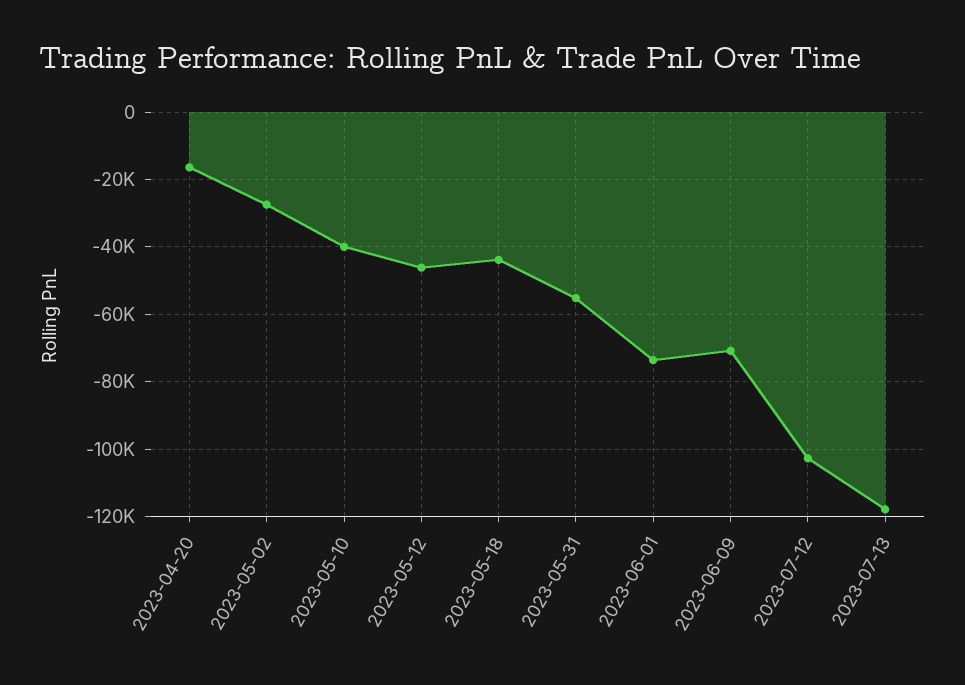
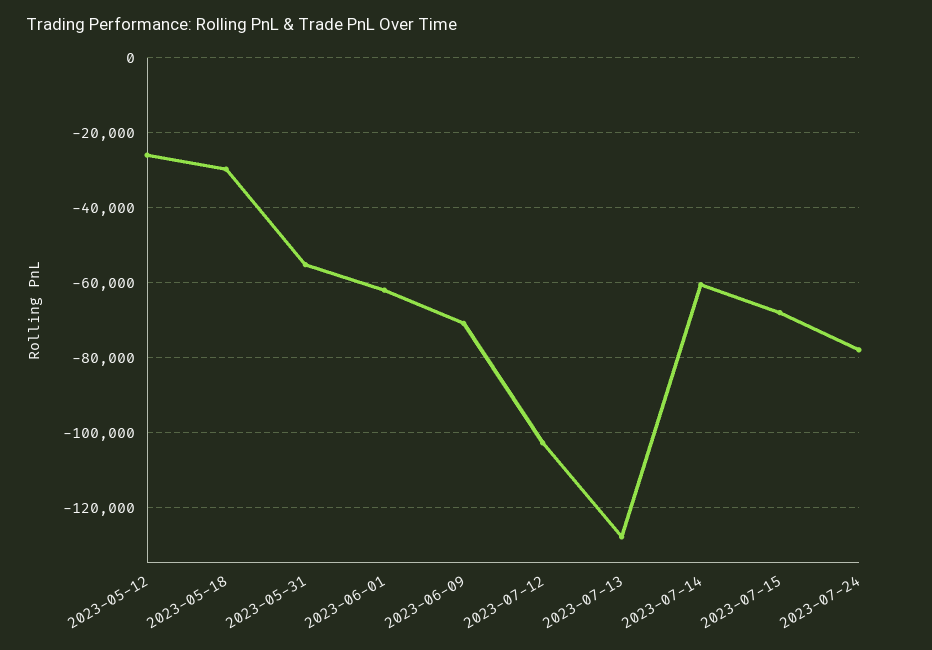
2023-04-20: -16000 -> none
2023-05-02: -28000 -> none
2023-05-10: -40000 -> none
2023-05-12: -46000 -> -26000
2023-05-18: -44000 -> -30000
2023-06-01: -74000 -> -62000
2023-07-13: -118000 -> -128000
2023-07-14: none -> -60000
2023-07-15: none -> -68000
2023-07-24: none -> -78000

